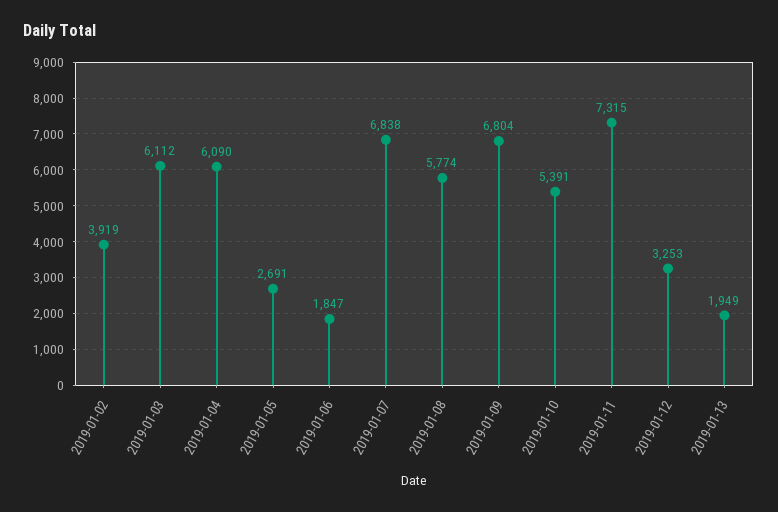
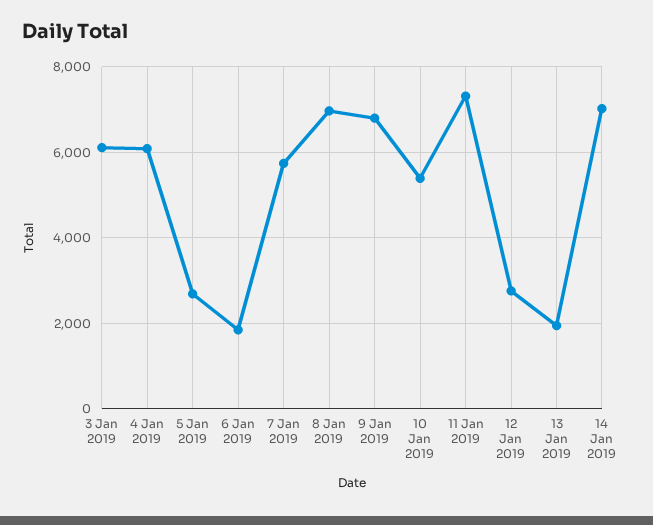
2019-01-02: 3919 -> none
2019-01-07: 6838 -> 5800
2019-01-08: 5774 -> 7000
2019-01-12: 3253 -> 2800
14 Jan 2019: none -> 7000

